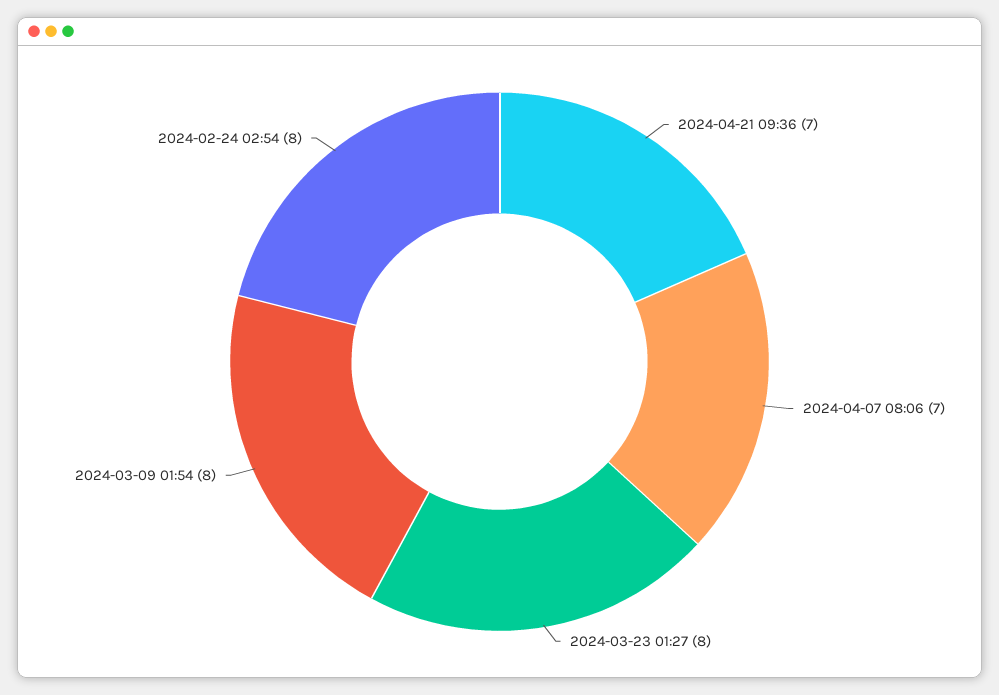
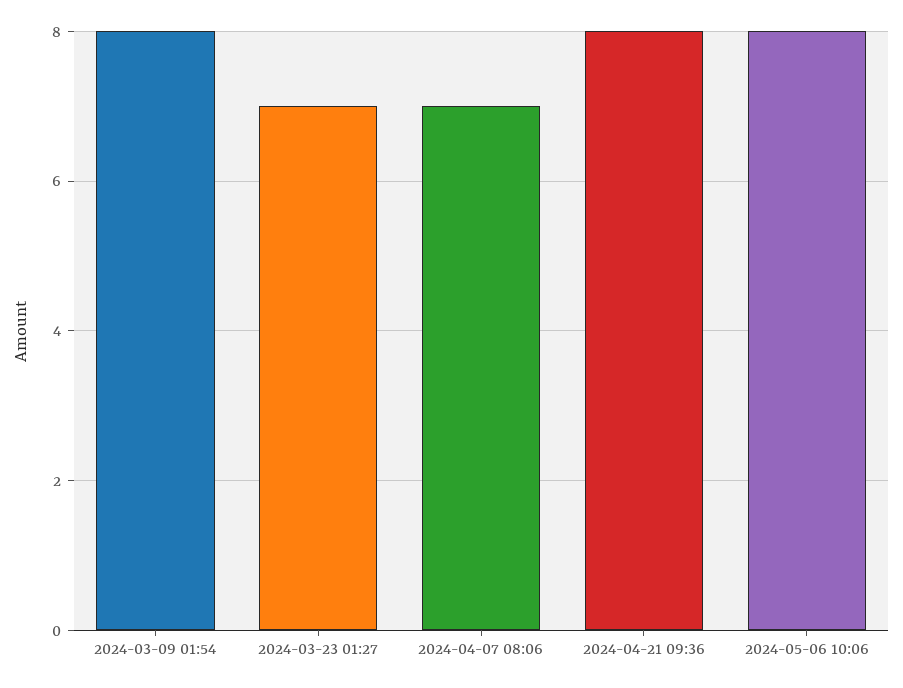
2024-04-21 09:36: 7 -> 8
2024-03-23 01:27: 8 -> 7
2024-02-24 02:54: 8 -> none
2024-05-06 10:06: none -> 8

